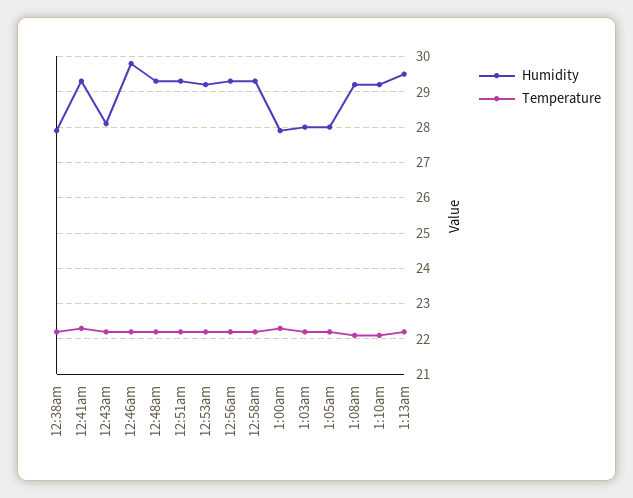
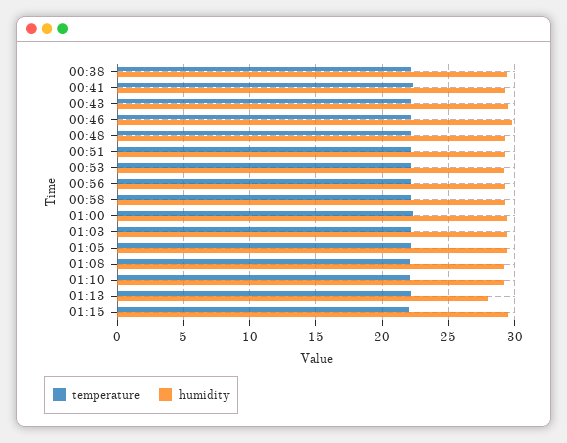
Humidity, 12:38am: 28 -> 29.5
Humidity, 12:43am: 28 -> 29.5
Humidity, 1:00am: 28 -> 29.5
Humidity, 1:03am: 28 -> 29.5
Humidity, 1:05am: 28 -> 29.5
Humidity, 1:13am: 29.5 -> 28
Temperature, 01:15: none -> 22
Humidity, 01:15: none -> 29.5

